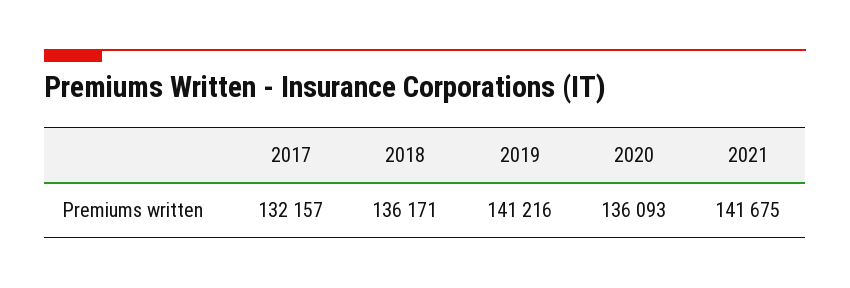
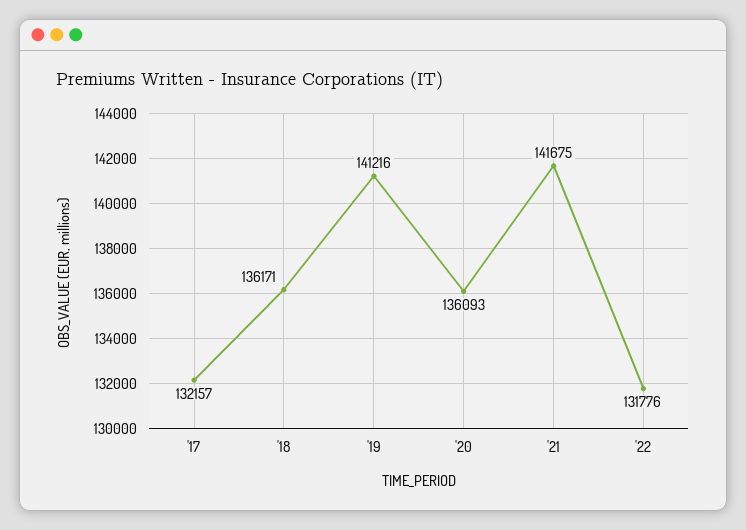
'22: none -> 131776

